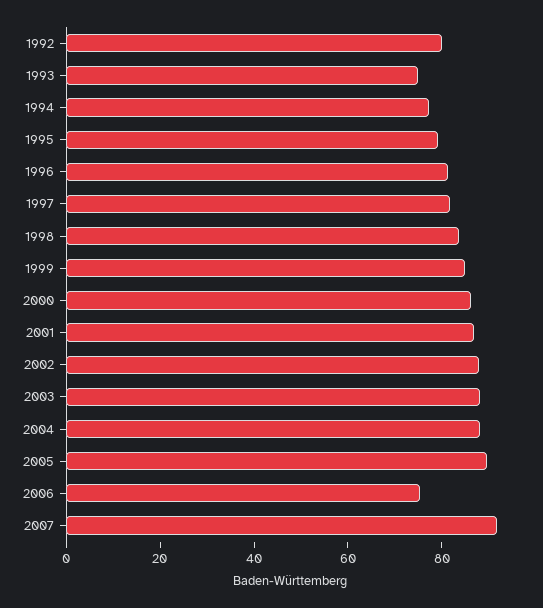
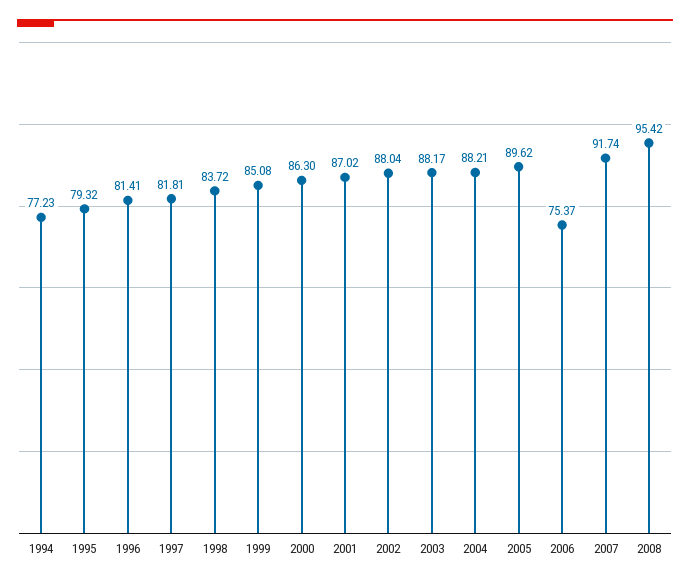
1992: 80 -> none
1993: 75 -> none
2008: none -> 95.42

